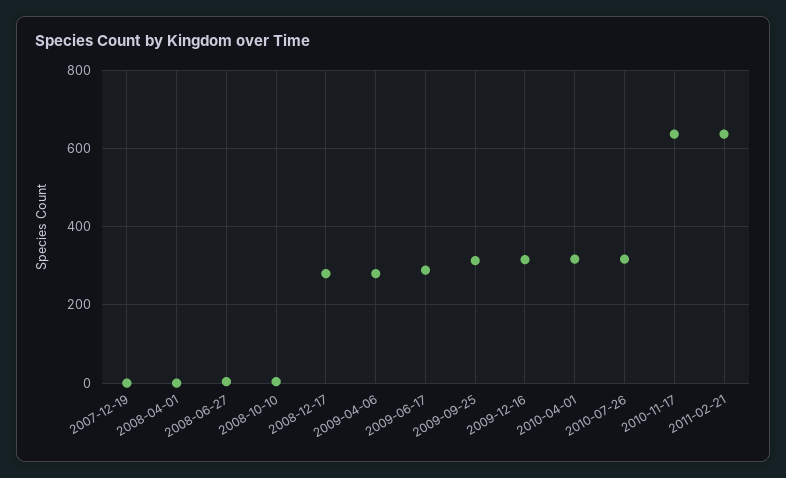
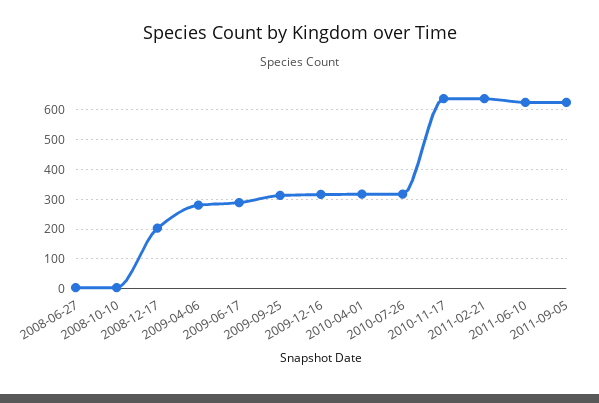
2007-12-19: 0 -> none
2008-04-01: 0 -> none
2008-12-17: 280 -> 200
2011-06-10: none -> 625
2011-09-05: none -> 625

